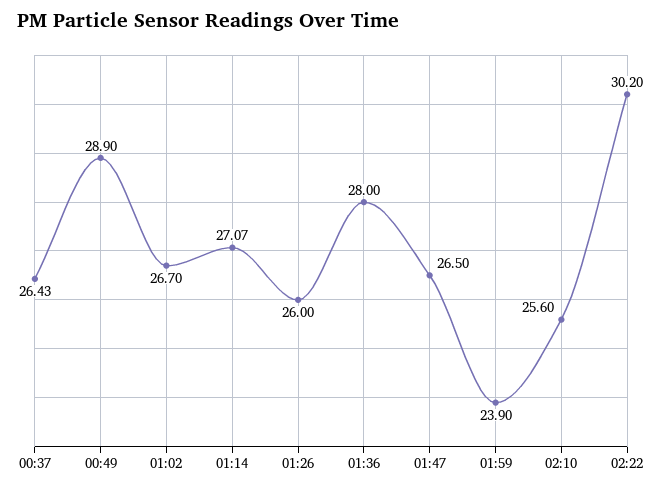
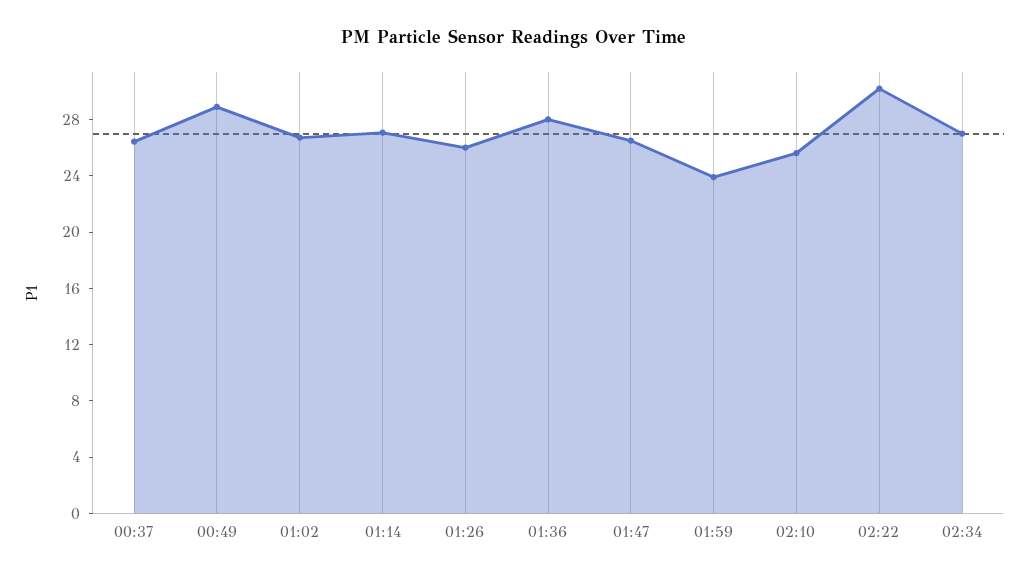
02:34: none -> 27

